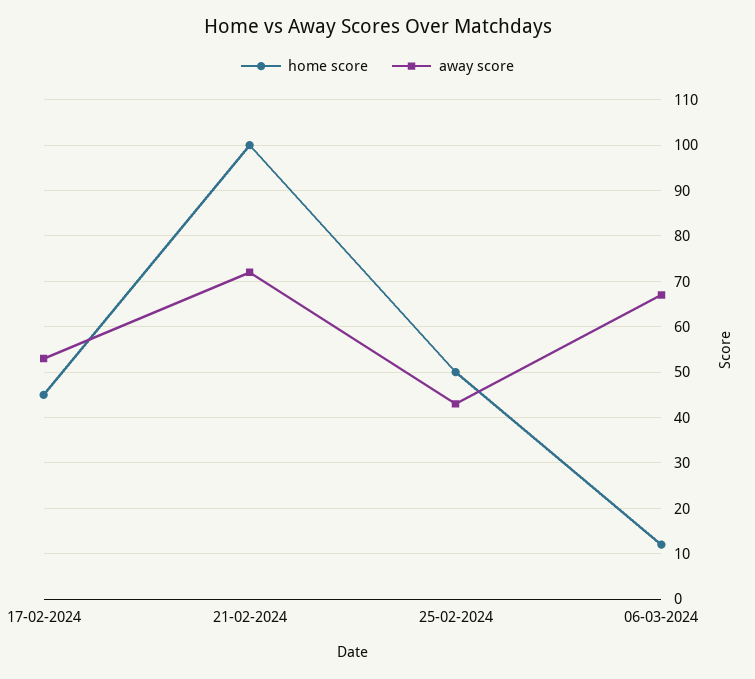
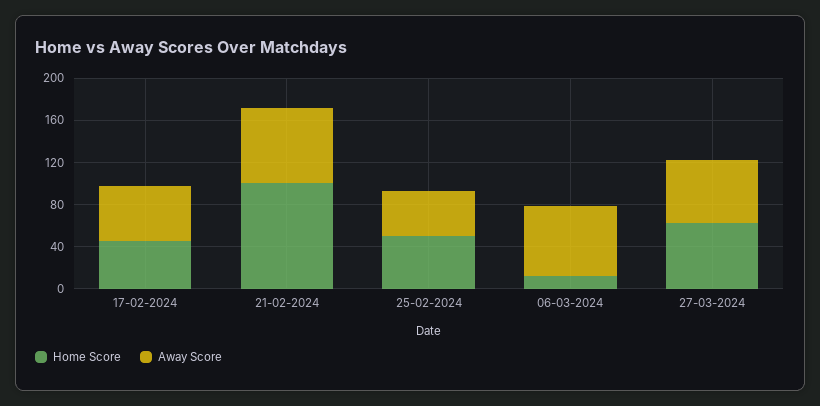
home score, 27-03-2024: none -> 60
away score, 27-03-2024: none -> 60

